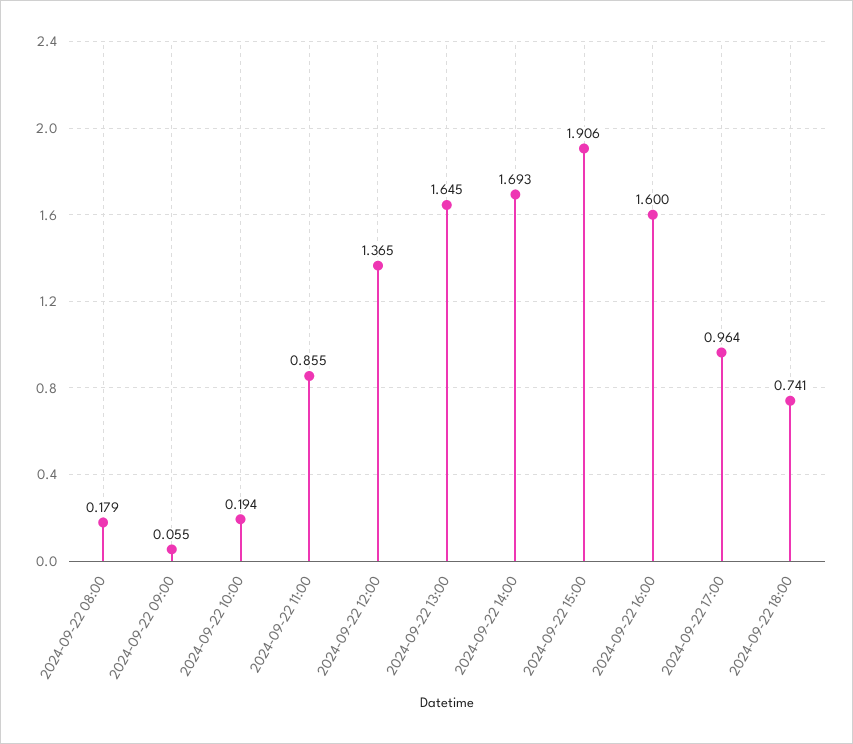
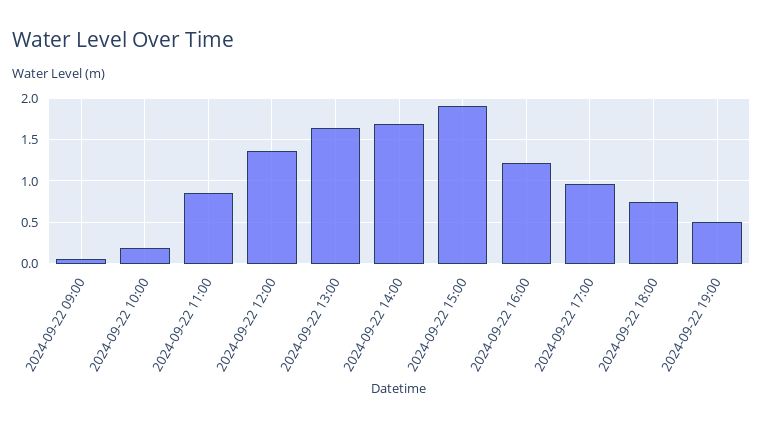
2024-09-22 08:00: 0.179 -> none
2024-09-22 16:00: 1.6 -> 1.2
2024-09-22 19:00: none -> 0.5

